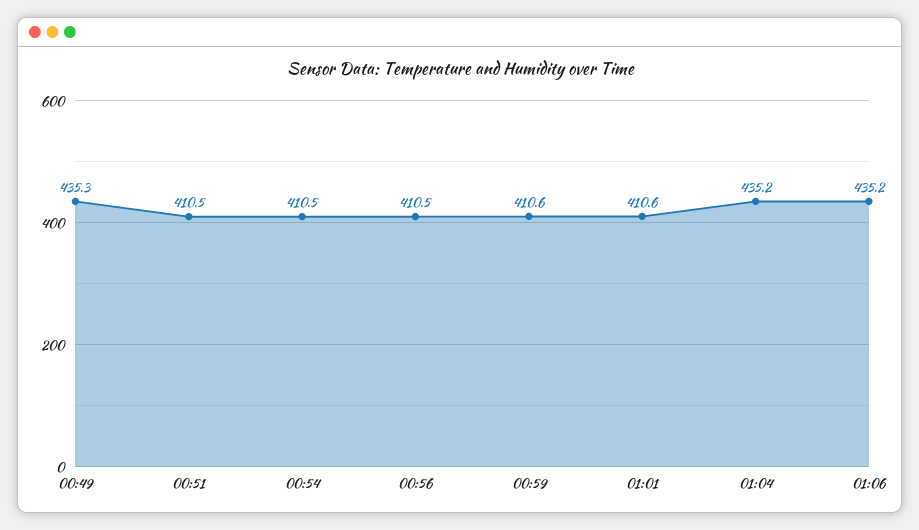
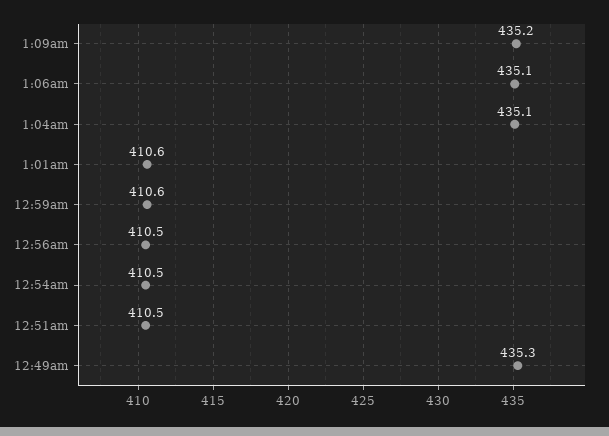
01:04: 435.2 -> 435.1
01:06: 435.2 -> 435.1
1:09am: none -> 435.2

